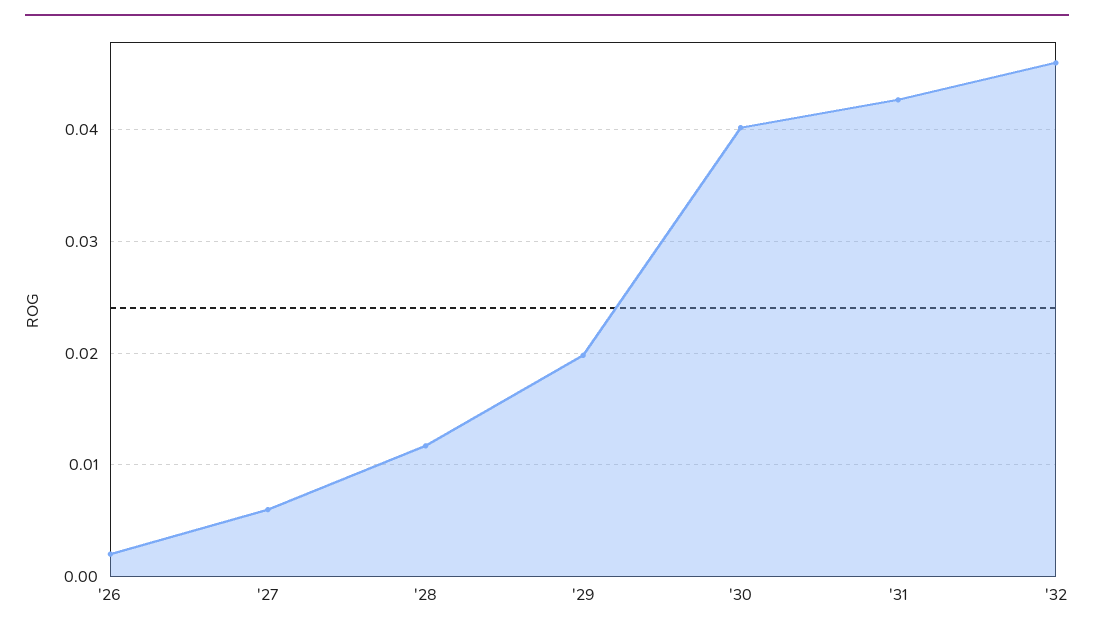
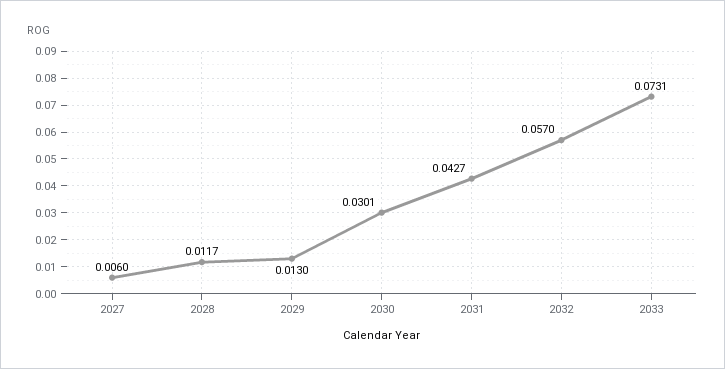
'26: 0.002 -> none
'29: 0.02 -> 0.013
'30: 0.04 -> 0.0301
'32: 0.046 -> 0.057
2033: none -> 0.0731

